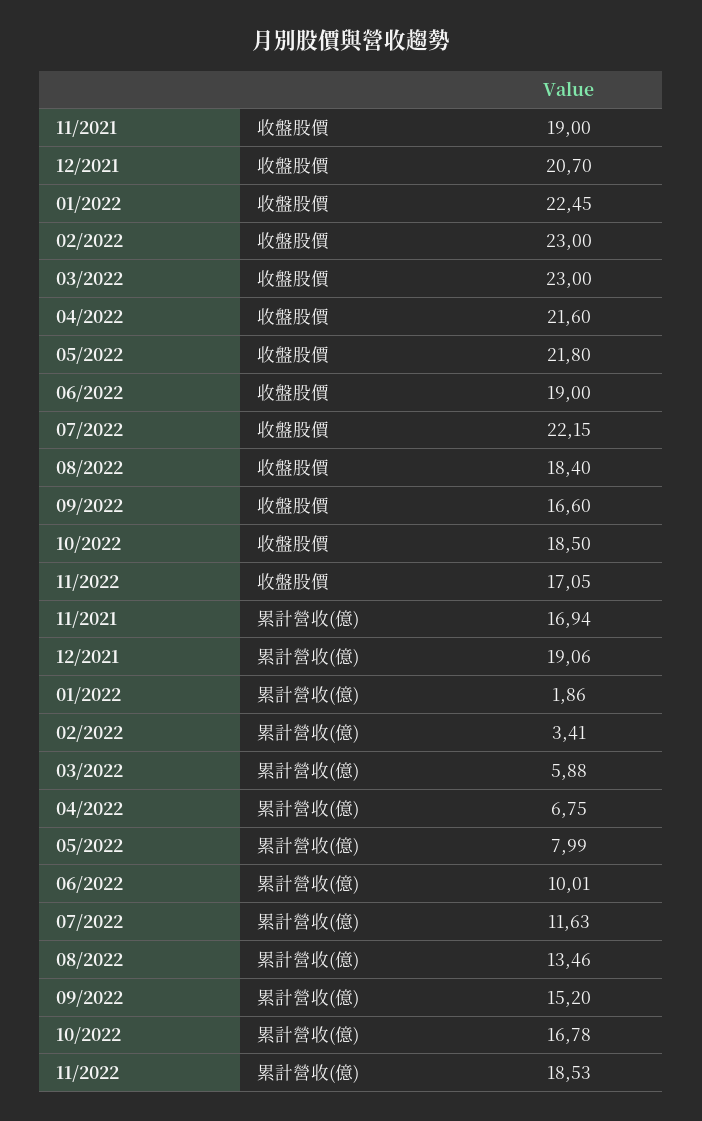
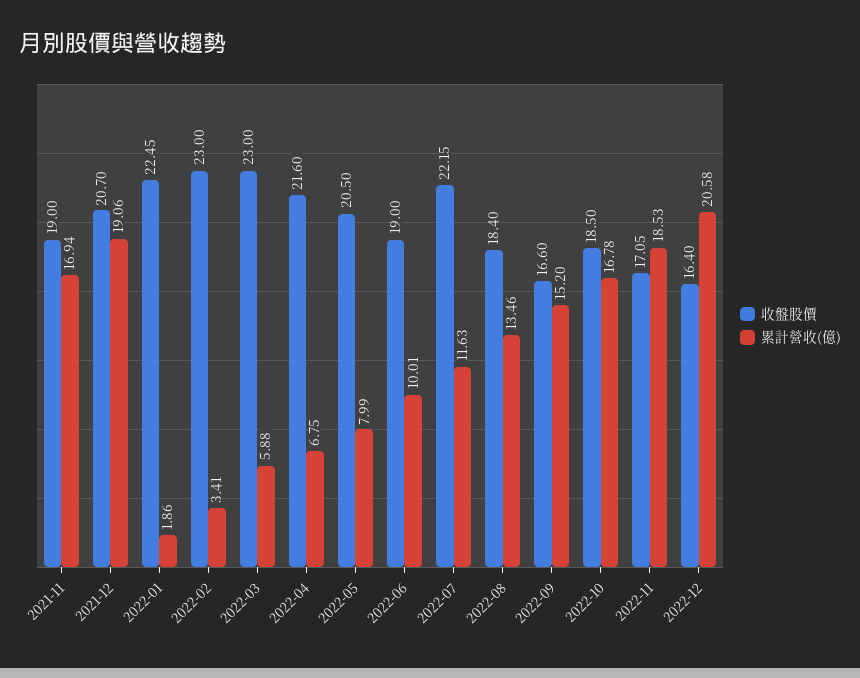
收盤股價, 05/2022: 21.8 -> 20.5
收盤股價, 2022-12: none -> 16.4
累計營收(億), 2022-12: none -> 20.58

